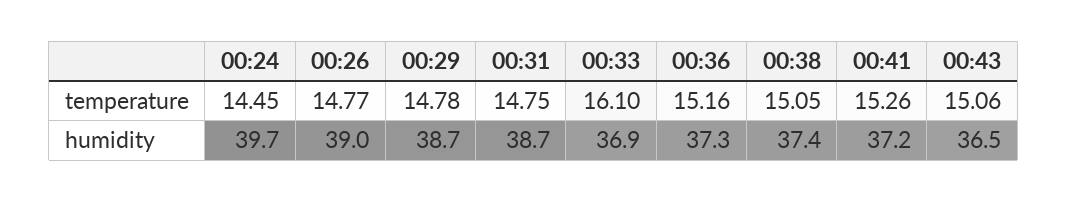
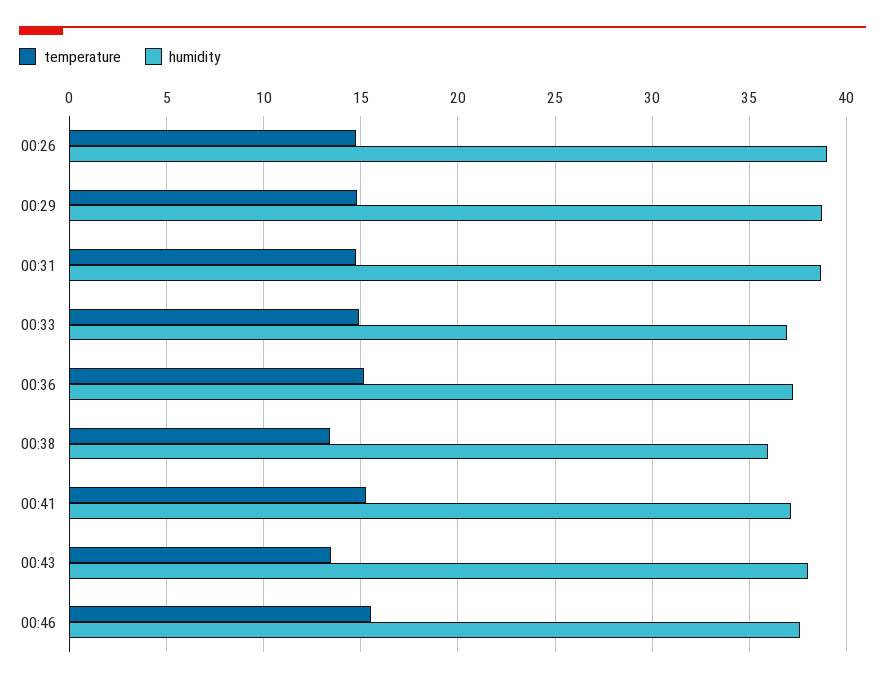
temperature, 00:24: 14.45 -> none
temperature, 00:33: 16.1 -> 15
temperature, 00:38: 15.05 -> 13.5
temperature, 00:43: 15.06 -> 13.5
humidity, 00:24: 39.7 -> none
humidity, 00:38: 37.4 -> 36
humidity, 00:43: 36.5 -> 38
temperature, 00:46: none -> 15.5
humidity, 00:46: none -> 37.5

